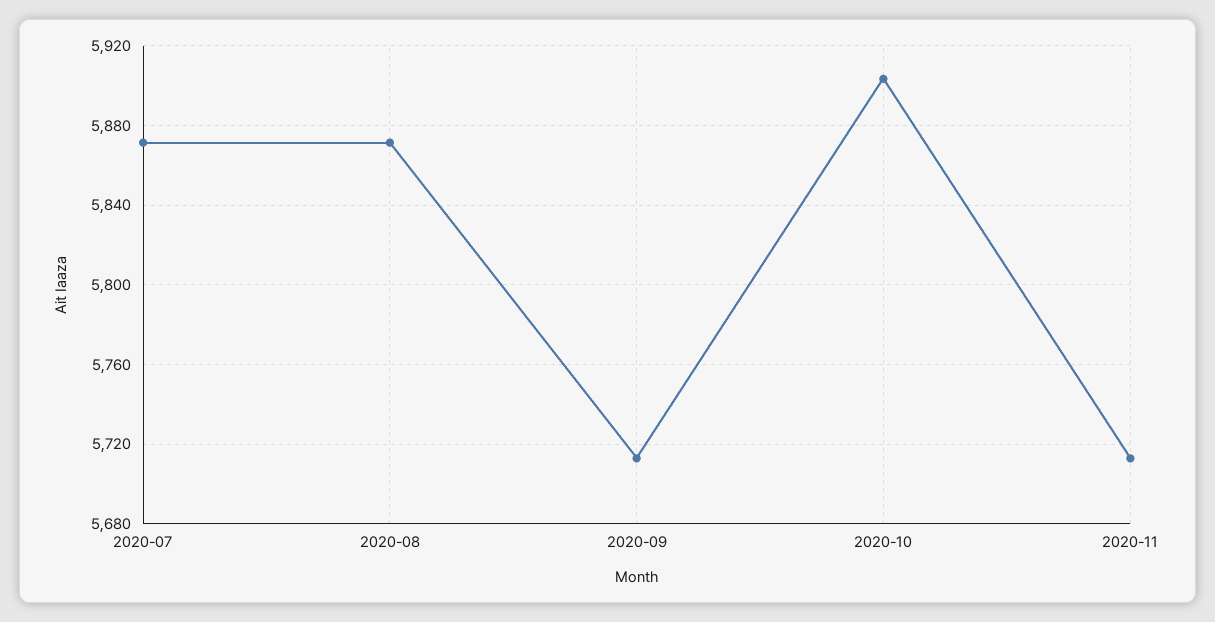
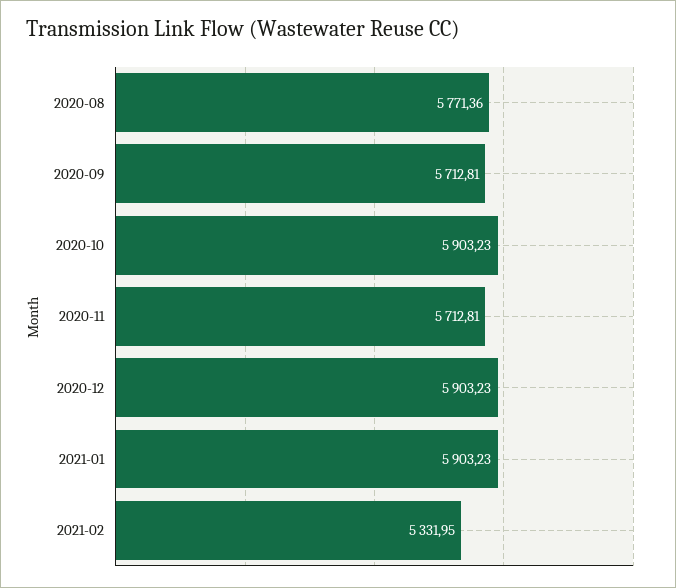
2020-07: 5870 -> none
2020-08: 5870 -> 5771.36
2020-12: none -> 5903.23
2021-01: none -> 5903.23
2021-02: none -> 5331.95

